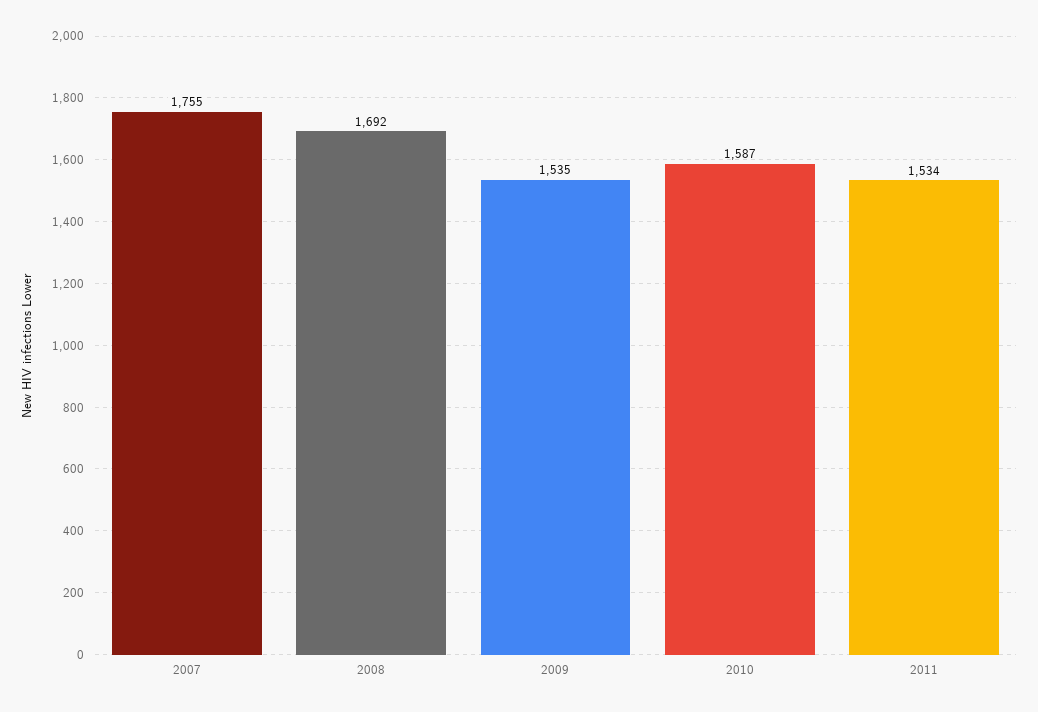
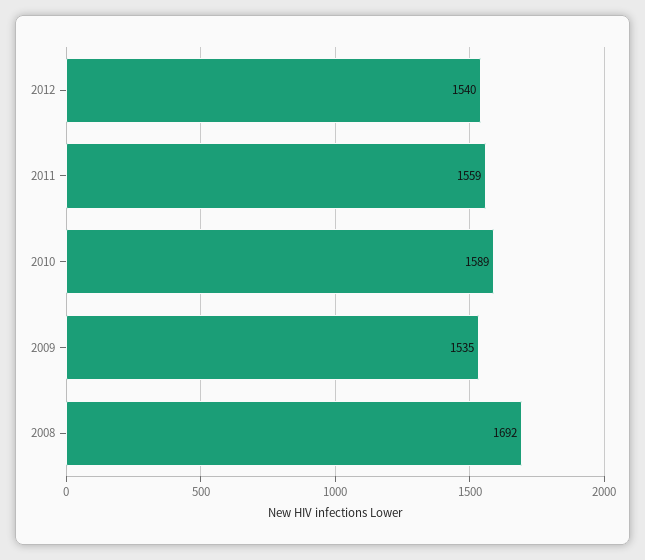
2007: 1755 -> none
2010: 1587 -> 1589
2011: 1534 -> 1559
2012: none -> 1540

